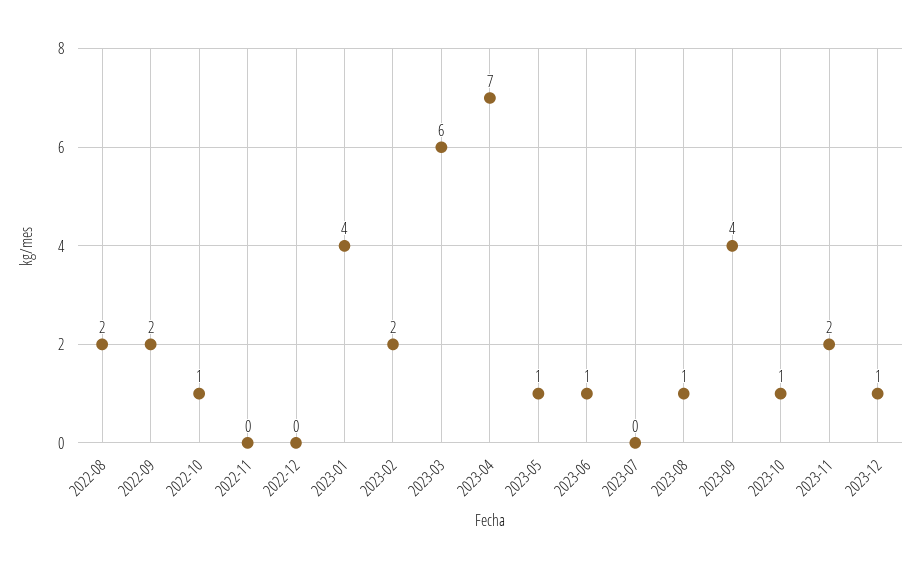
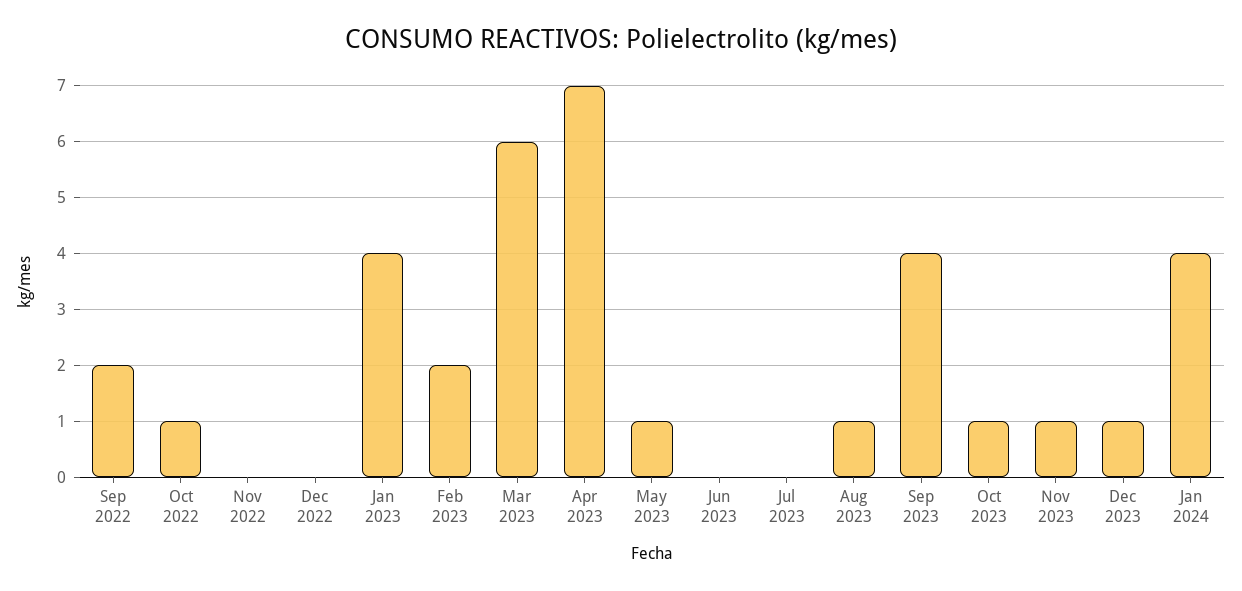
2022-08: 2 -> none
2023-06: 1 -> 0
2023-11: 2 -> 1
Jan 2024: none -> 4

